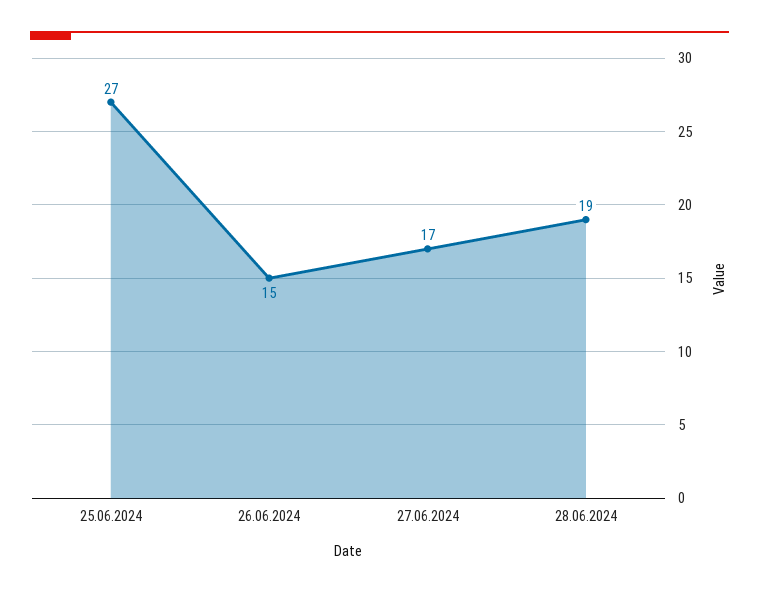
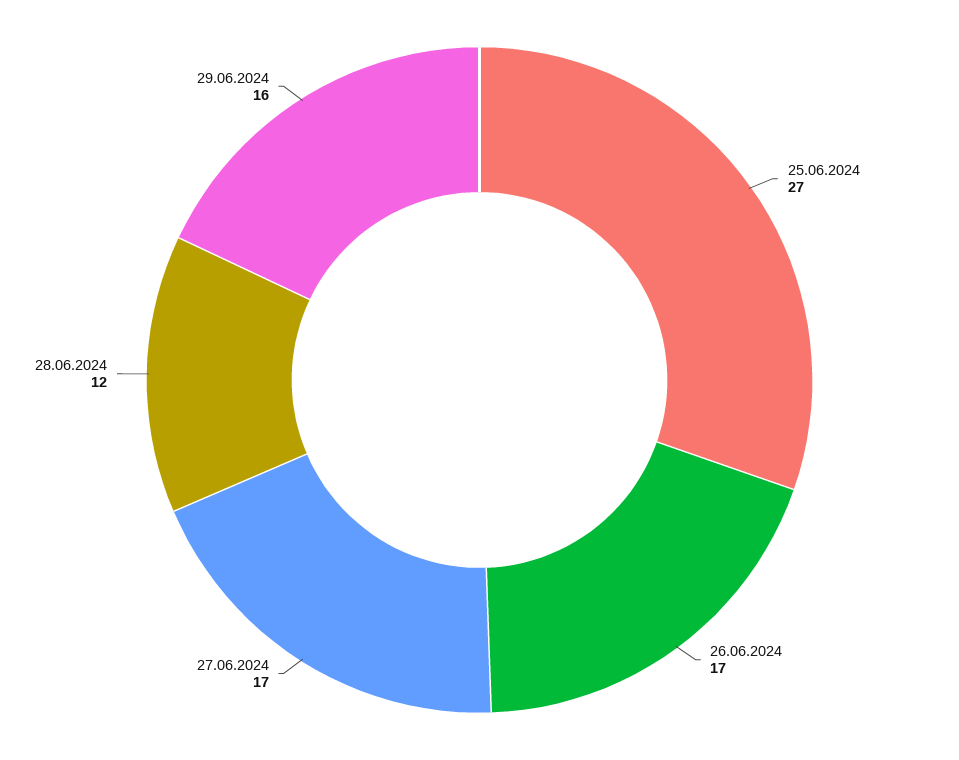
26.06.2024: 15 -> 17
28.06.2024: 19 -> 12
29.06.2024: none -> 16

